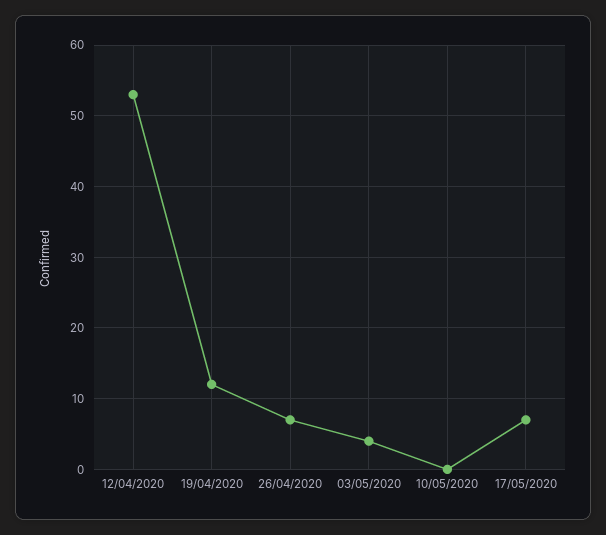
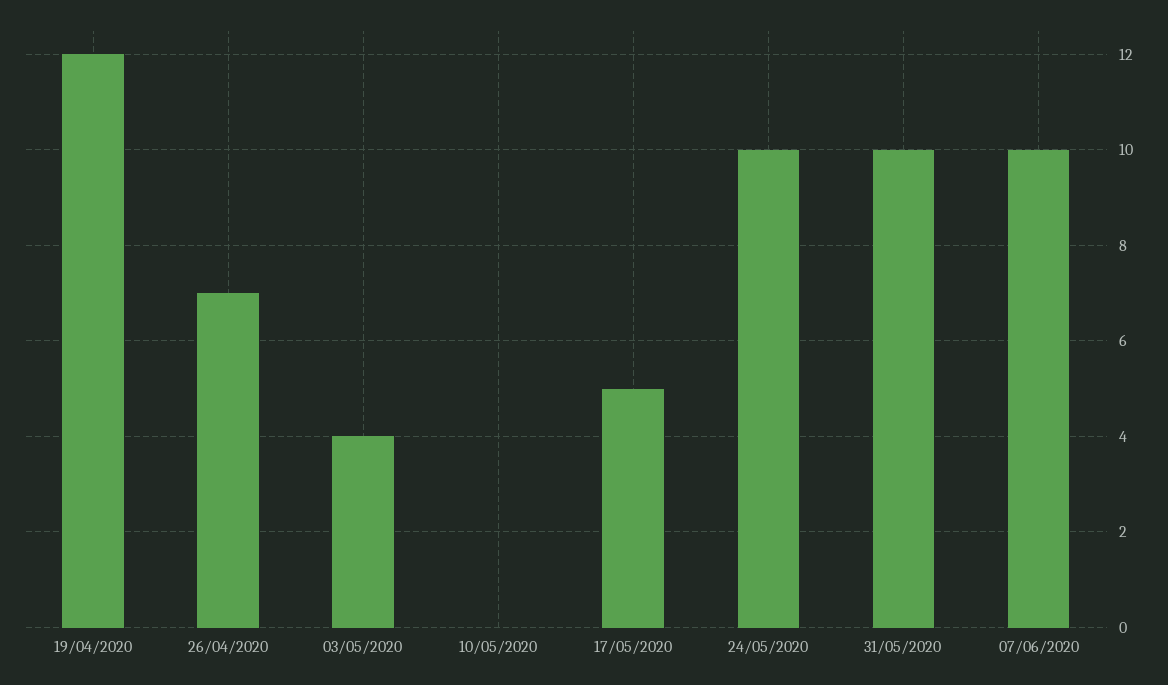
12/04/2020: 53 -> none
17/05/2020: 7 -> 5
24/05/2020: none -> 10
31/05/2020: none -> 10
07/06/2020: none -> 10

